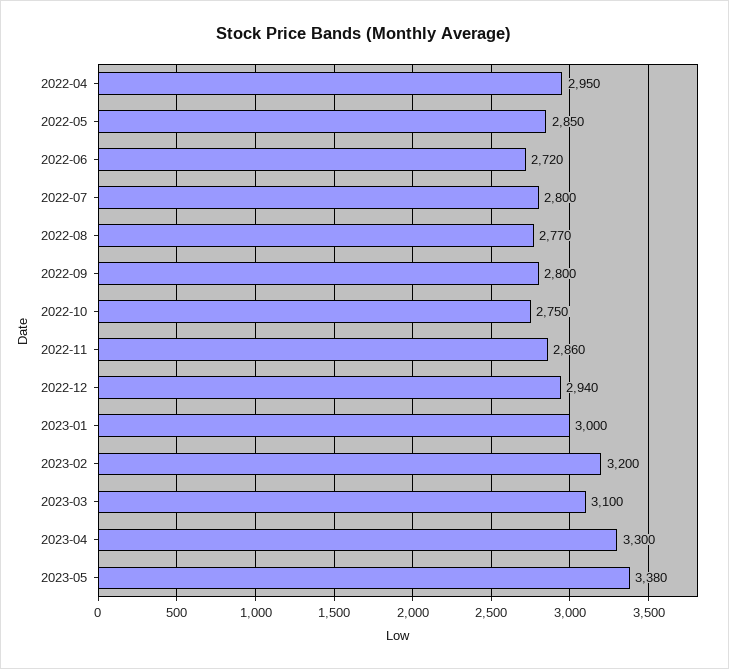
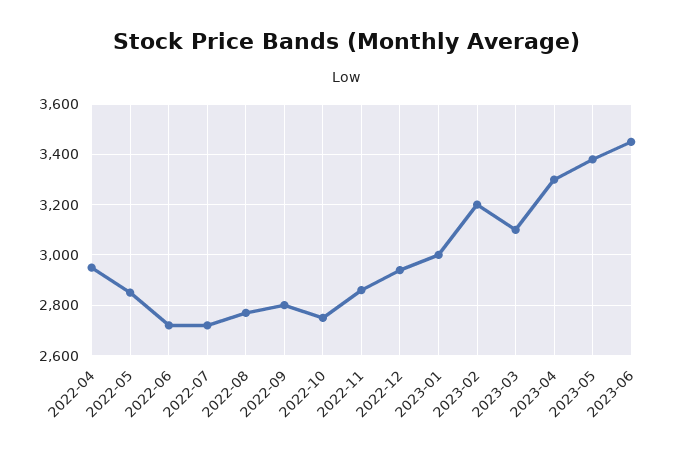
2022-07: 2800 -> 2725
2023-06: none -> 3450

